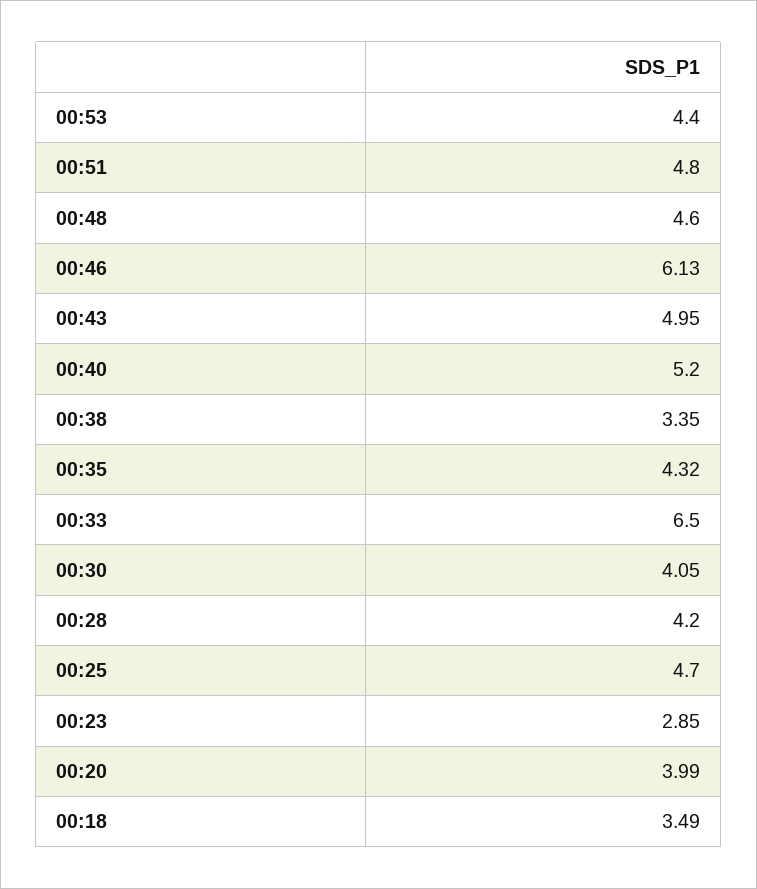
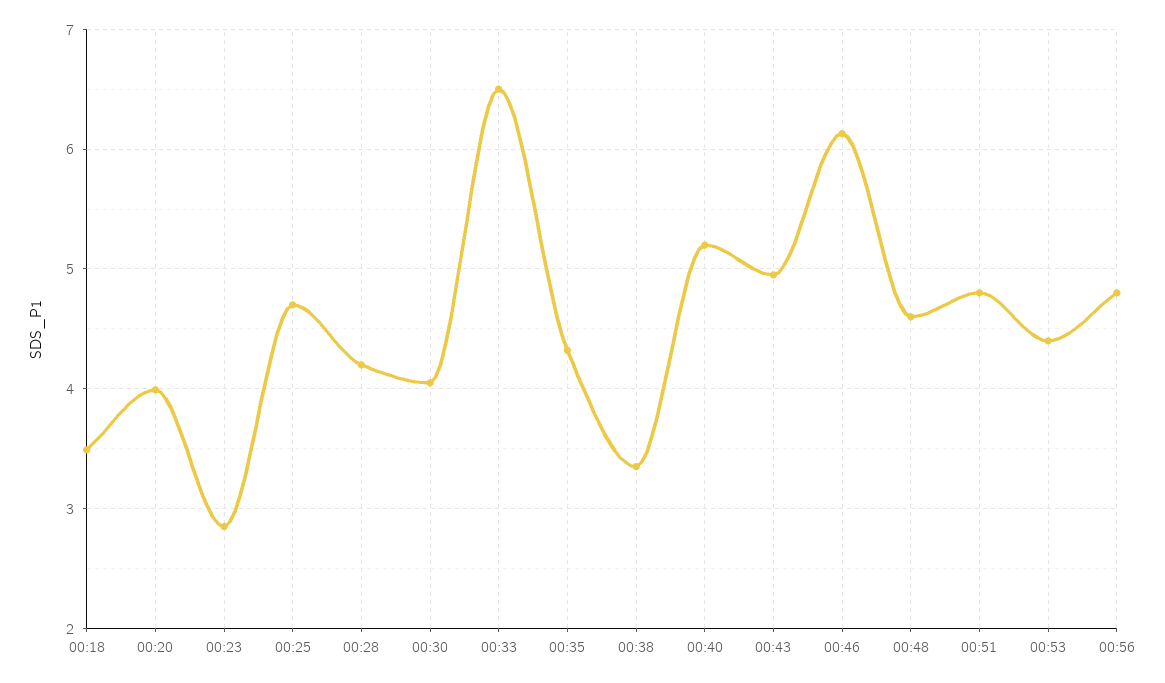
00:56: none -> 4.8

